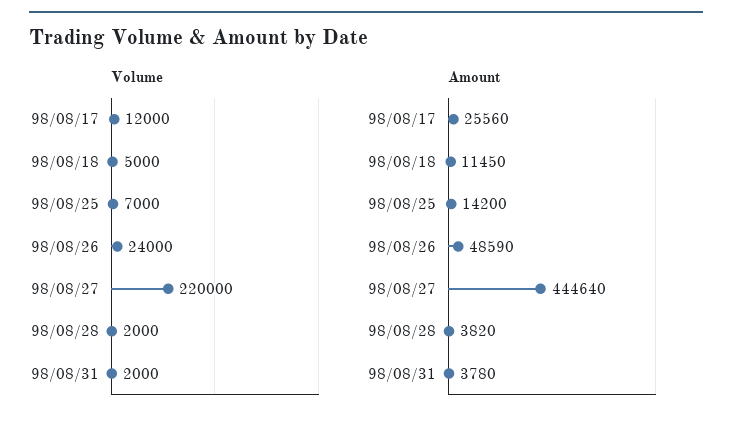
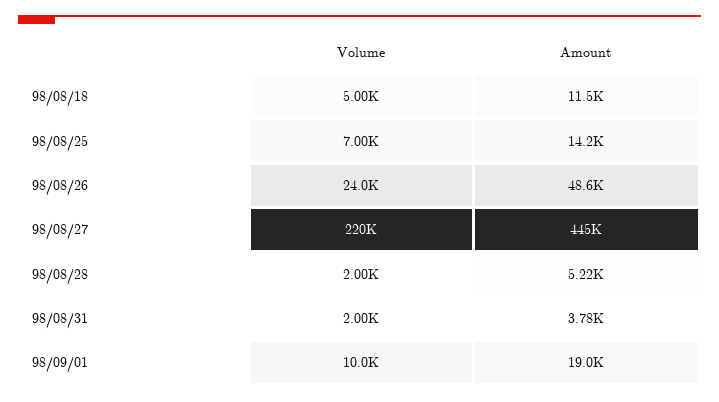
Volume, 98/08/17: 12000 -> none
Amount, 98/08/17: 25560 -> none
Amount, 98/08/28: 3820 -> 5220
Volume, 98/09/01: none -> 10000
Amount, 98/09/01: none -> 19000

